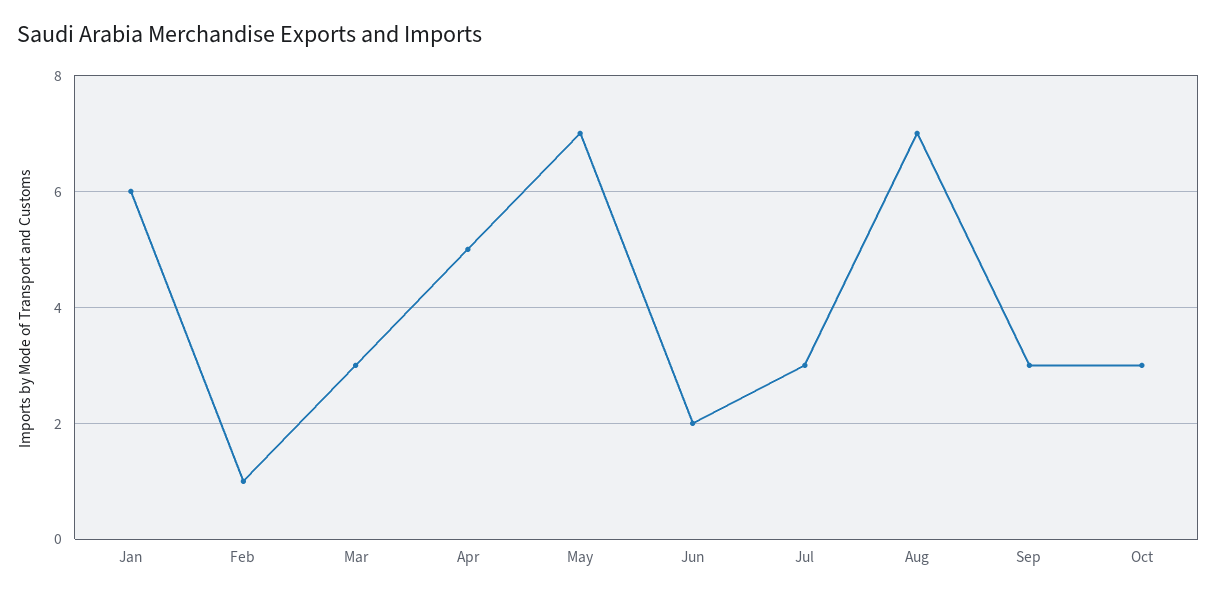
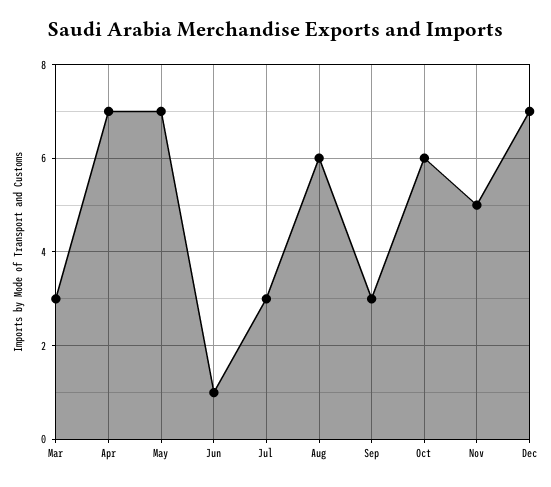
Jan: 6 -> none
Feb: 1 -> none
Apr: 5 -> 7
Jun: 2 -> 1
Aug: 7 -> 6
Oct: 3 -> 6
Nov: none -> 5
Dec: none -> 7

